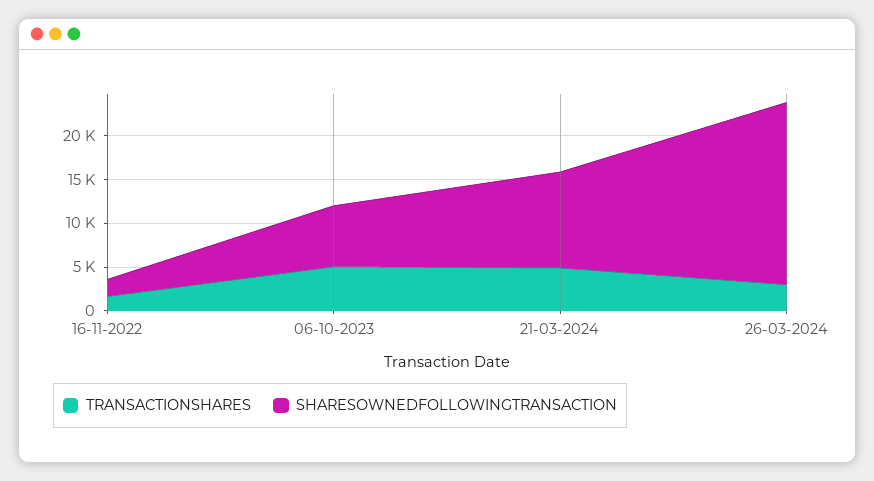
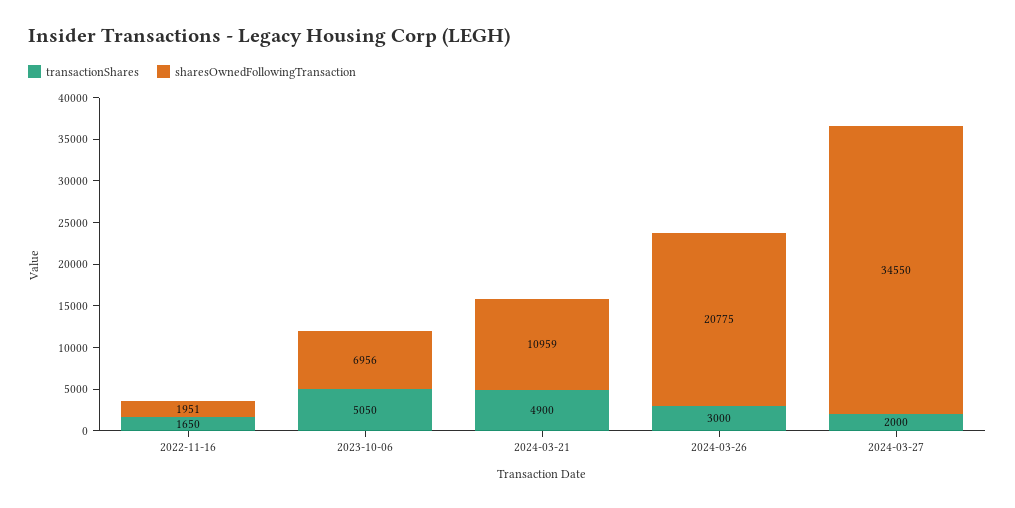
TRANSACTIONSHARES, 2024-03-27: none -> 2000
SHARESOWNEDFOLLOWINGTRANSACTION, 2024-03-27: none -> 34550

